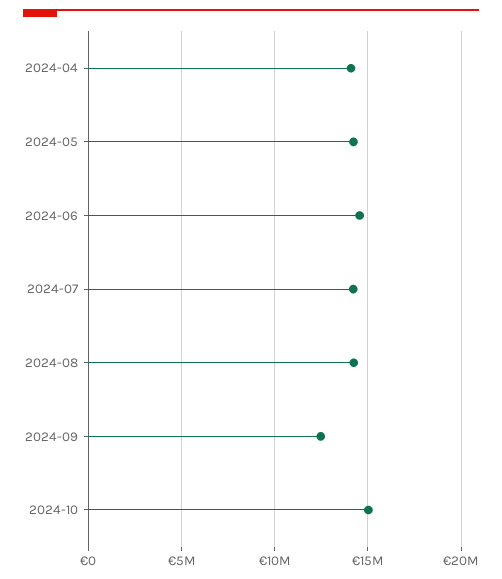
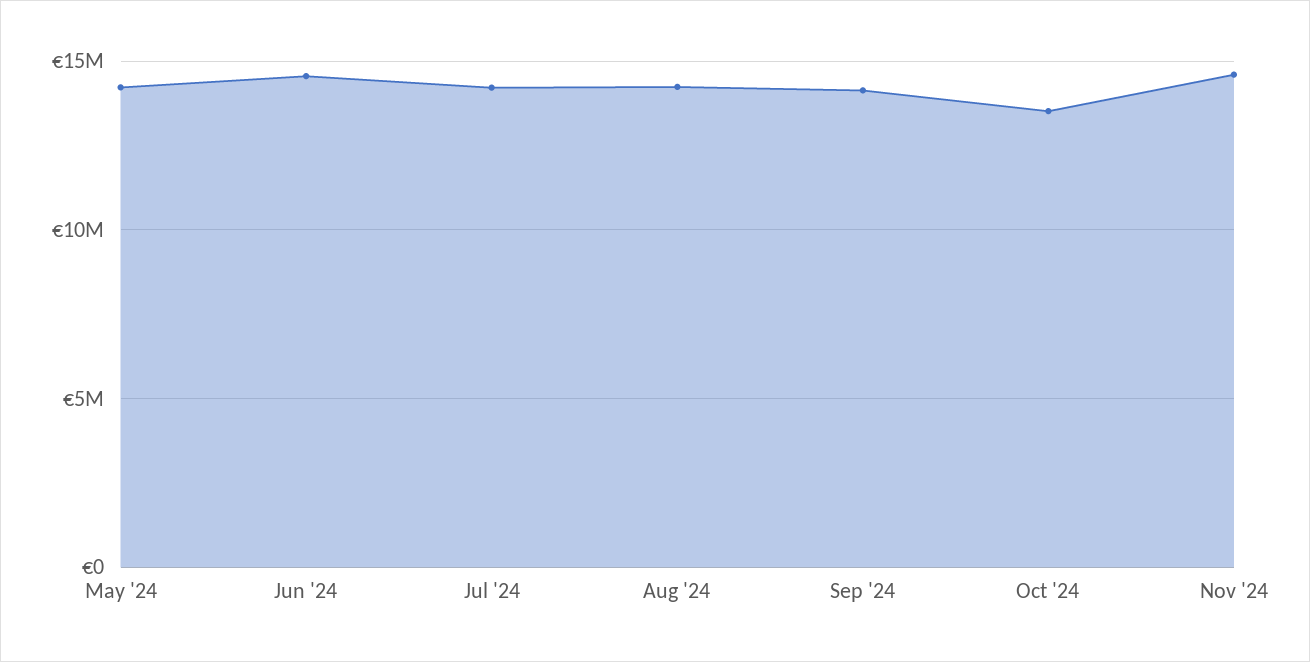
2024-04: 14000000 -> none
2024-09: 12500000 -> 14000000
2024-10: 15000000 -> 13500000
Nov '24: none -> 14500000

